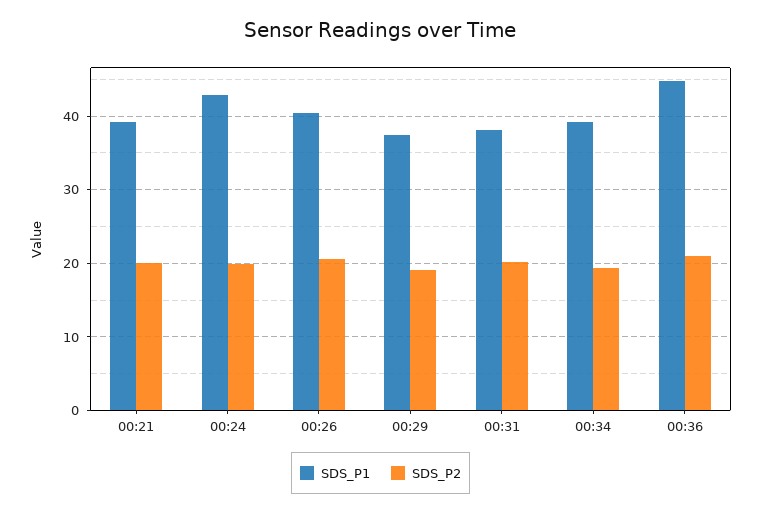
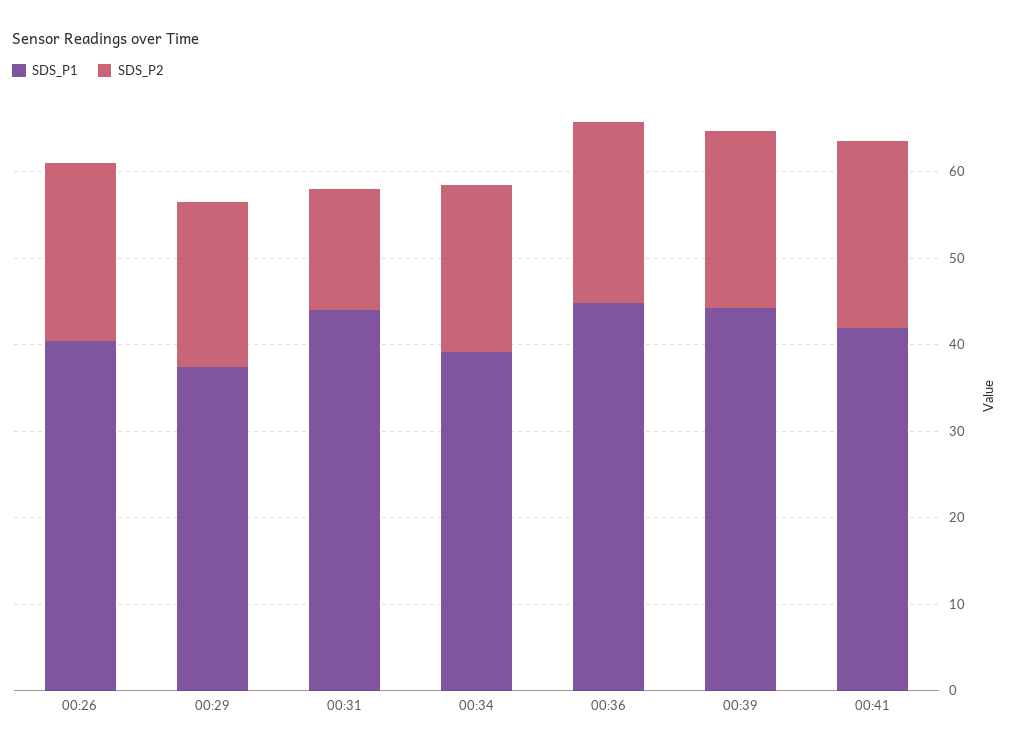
SDS_P1, 00:21: 39 -> none
SDS_P2, 00:21: 20 -> none
SDS_P1, 00:24: 43 -> none
SDS_P2, 00:24: 20 -> none
SDS_P1, 00:31: 38 -> 44
SDS_P2, 00:31: 20 -> 14
SDS_P1, 00:39: none -> 44
SDS_P2, 00:39: none -> 20
SDS_P1, 00:41: none -> 42
SDS_P2, 00:41: none -> 22

